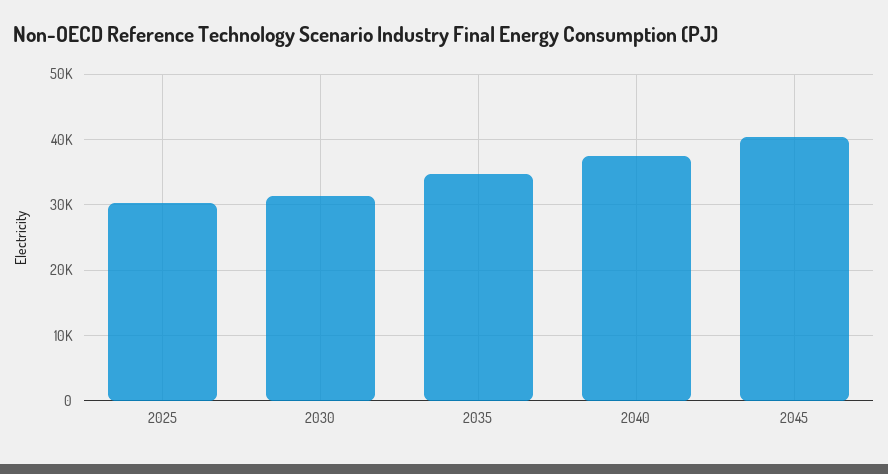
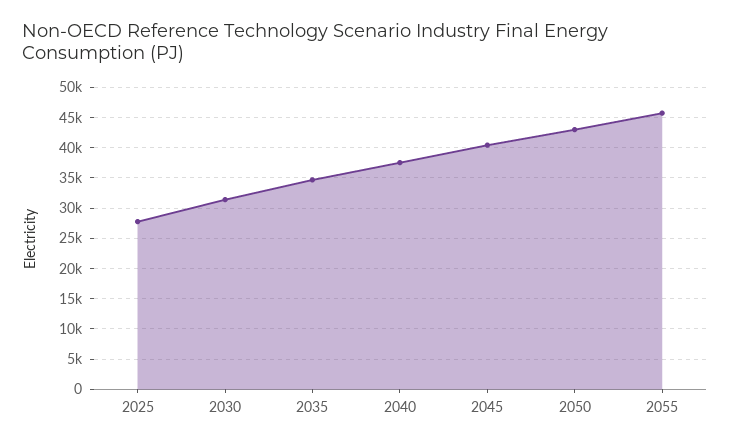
2025: 30000 -> 28000
2050: none -> 43000
2055: none -> 46000

